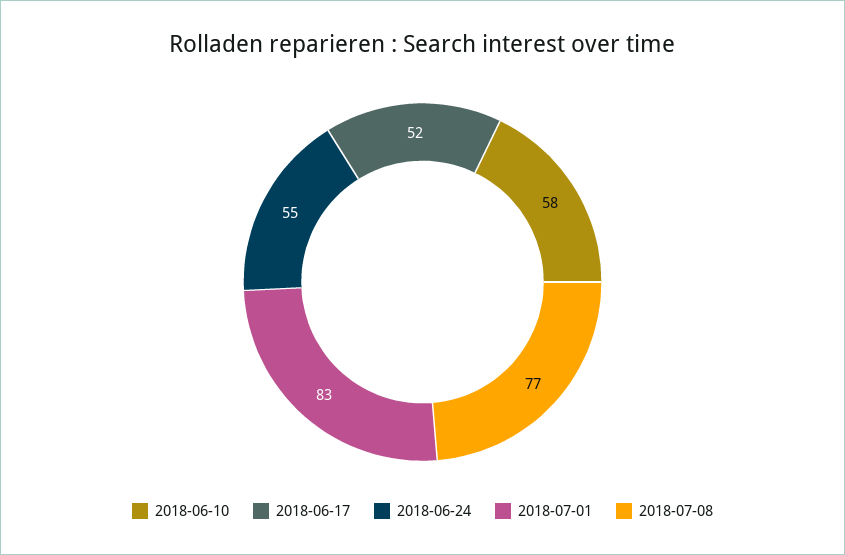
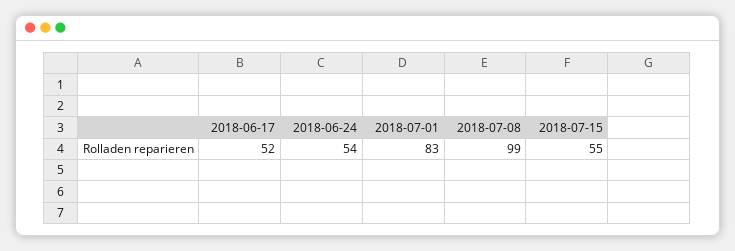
2018-06-10: 58 -> none
2018-06-24: 55 -> 54
2018-07-08: 77 -> 99
2018-07-15: none -> 55

